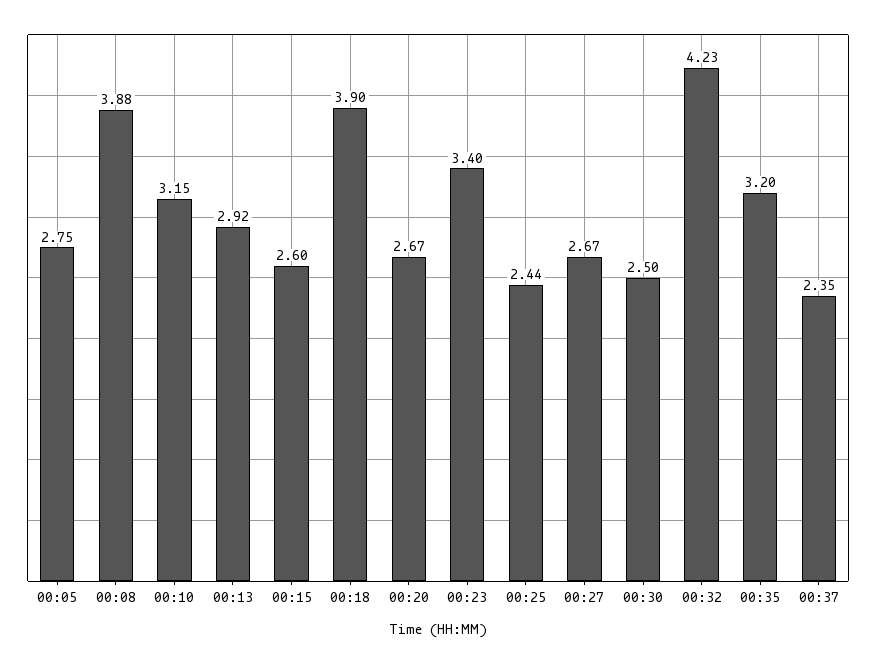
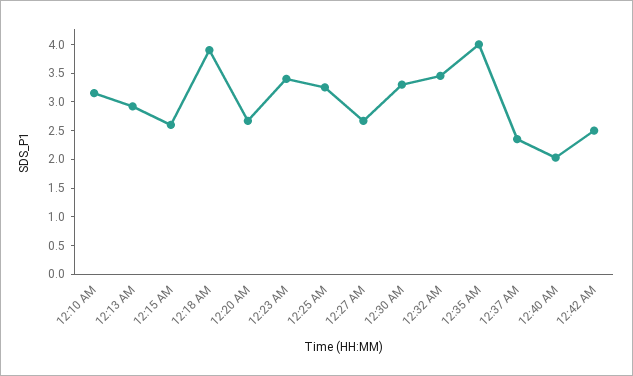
00:05: 2.75 -> none
00:08: 3.88 -> none
00:25: 2.44 -> 3.25
00:30: 2.5 -> 3.25
00:32: 4.23 -> 3.5
00:35: 3.2 -> 4
12:40 AM: none -> 2
12:42 AM: none -> 2.5

